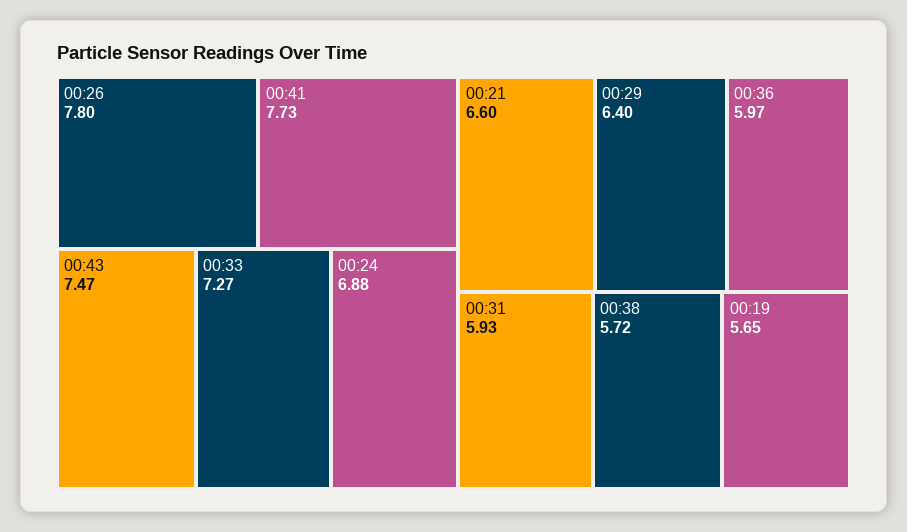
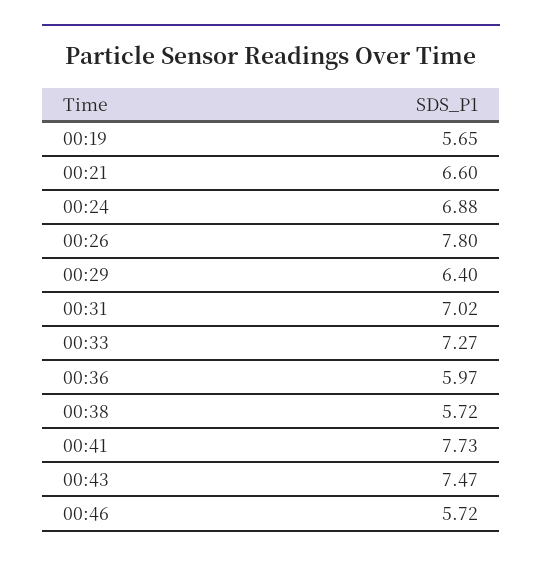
00:31: 5.93 -> 7.02
00:46: none -> 5.72

